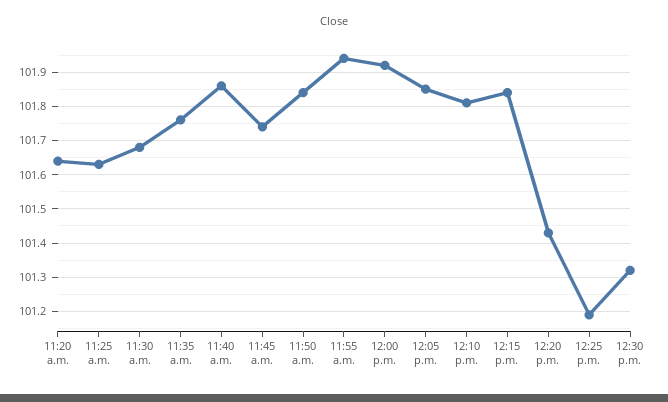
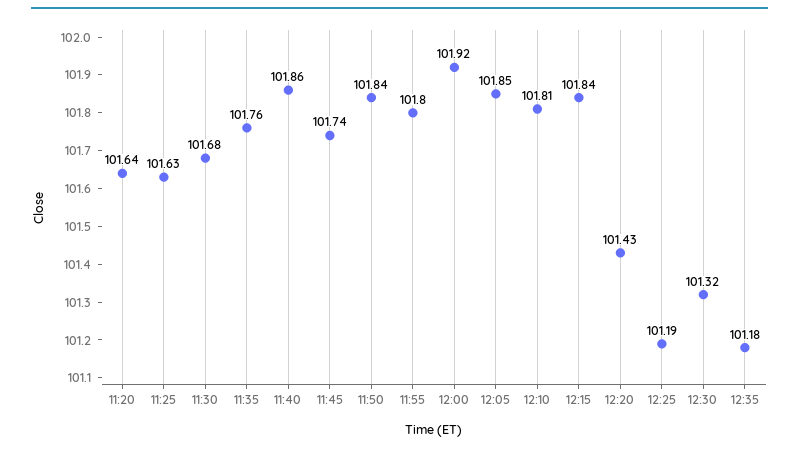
11:55 a.m.: 101.95 -> 101.8
12:35: none -> 101.18

